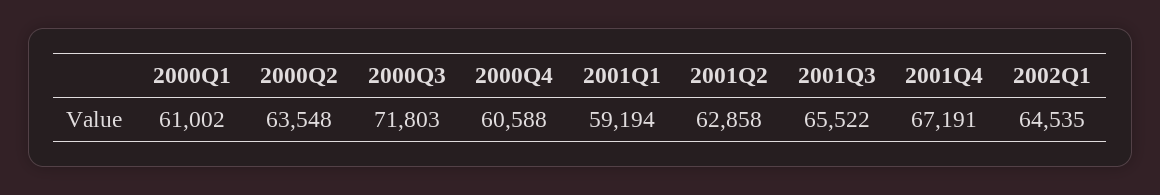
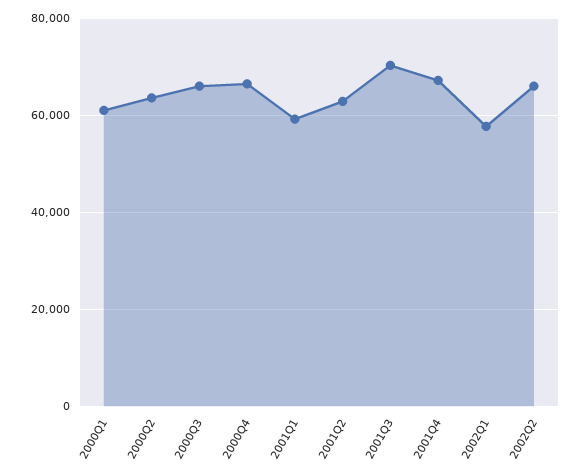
2000Q3: 71803 -> 66000
2000Q4: 60588 -> 66000
2001Q3: 65522 -> 70000
2002Q1: 64535 -> 58000
2002Q2: none -> 66000

